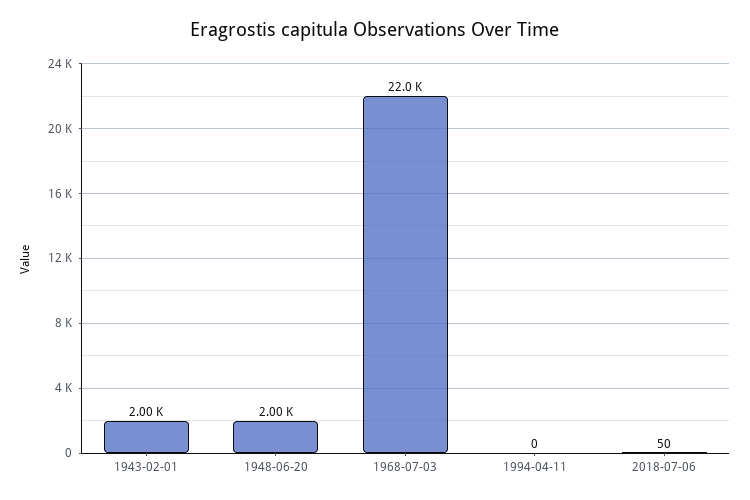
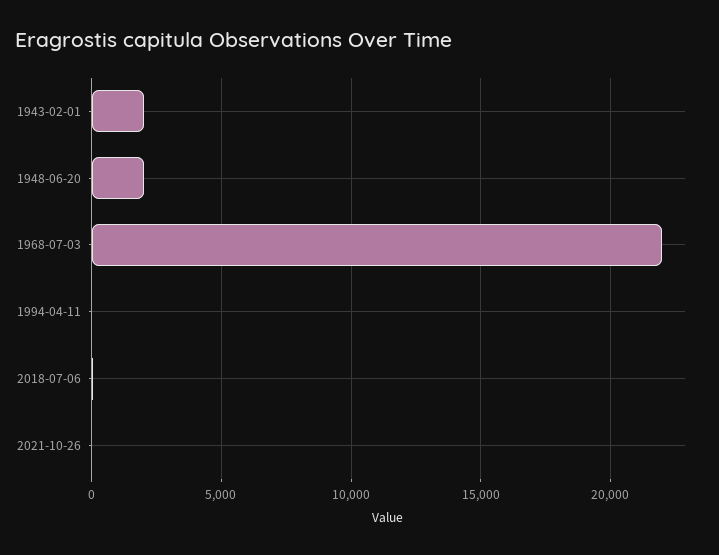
2021-10-26: none -> 0

